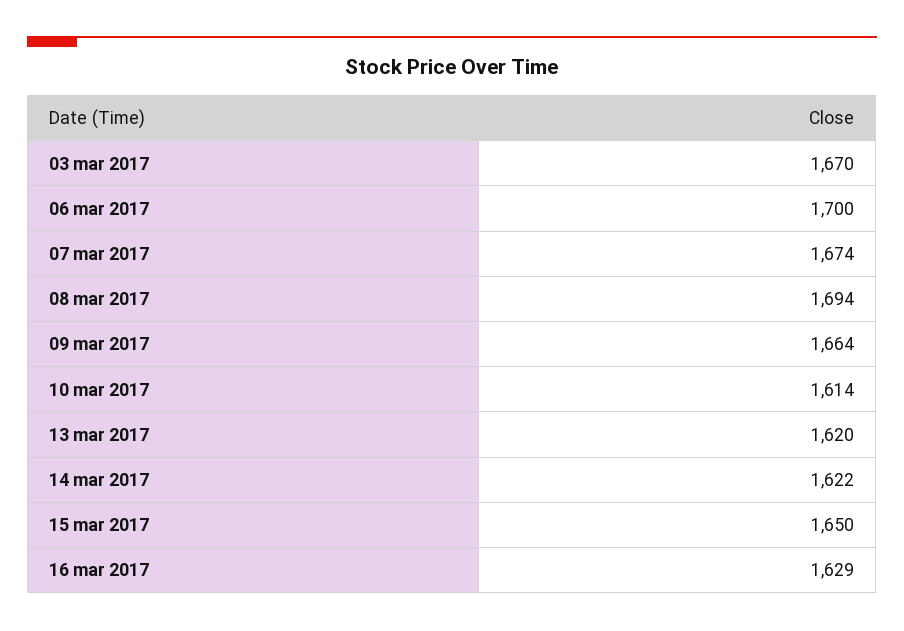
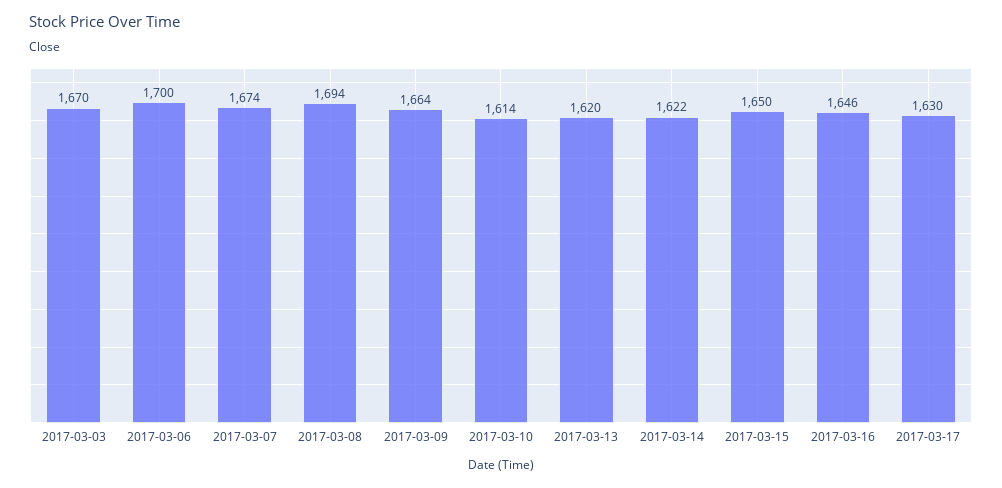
16 mar 2017: 1629 -> 1646
2017-03-17: none -> 1630

